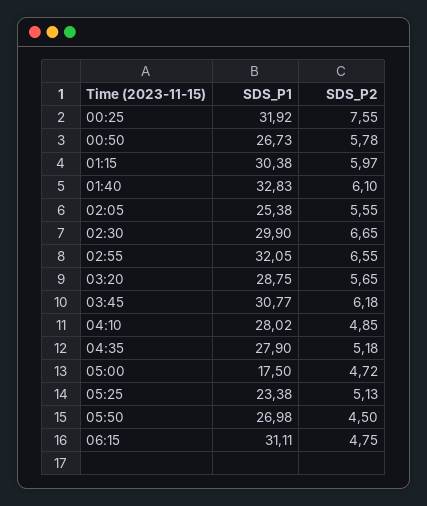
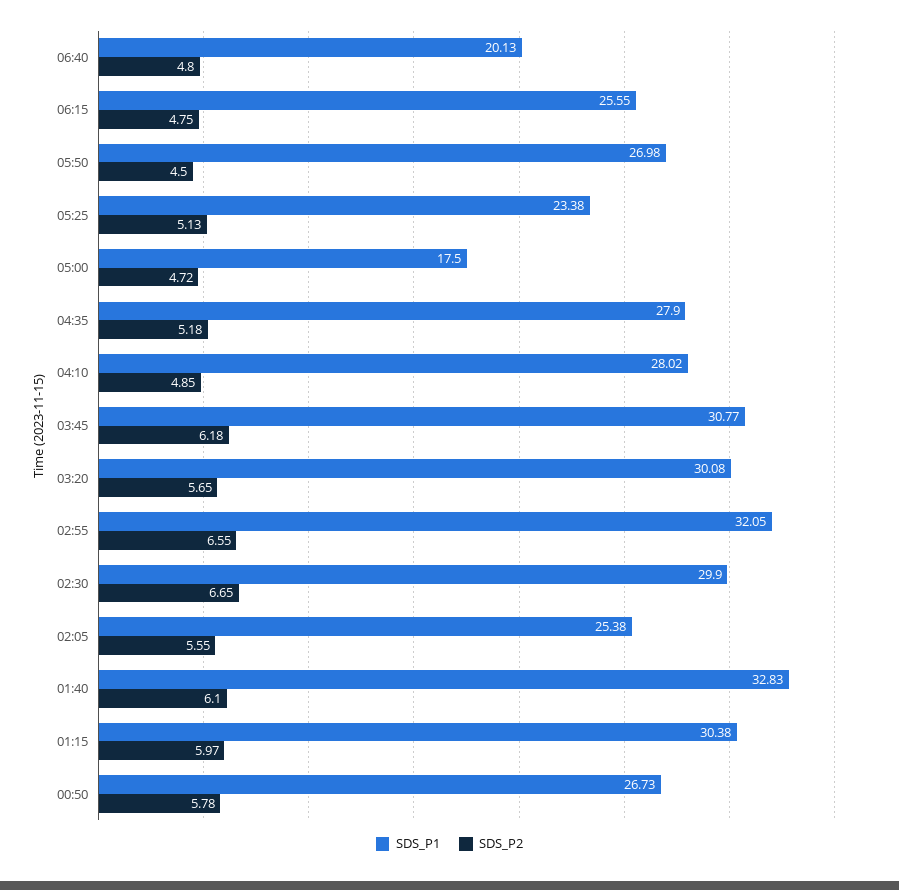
SDS_P1, 00:25: 31.92 -> none
SDS_P2, 00:25: 7.55 -> none
SDS_P1, 03:20: 28.75 -> 30.08
SDS_P1, 06:15: 31.11 -> 25.55
SDS_P1, 06:40: none -> 20.13
SDS_P2, 06:40: none -> 4.8

